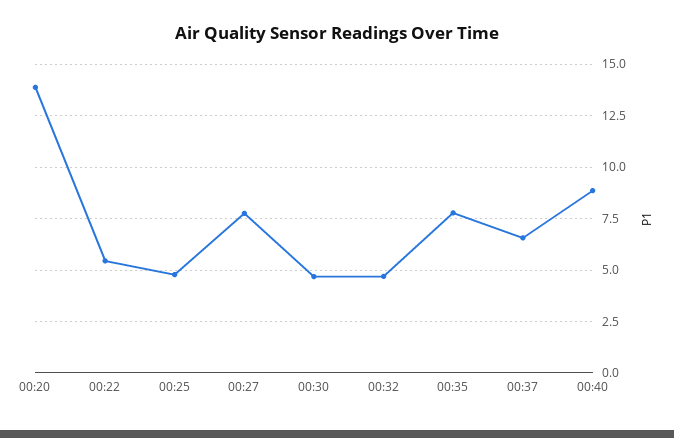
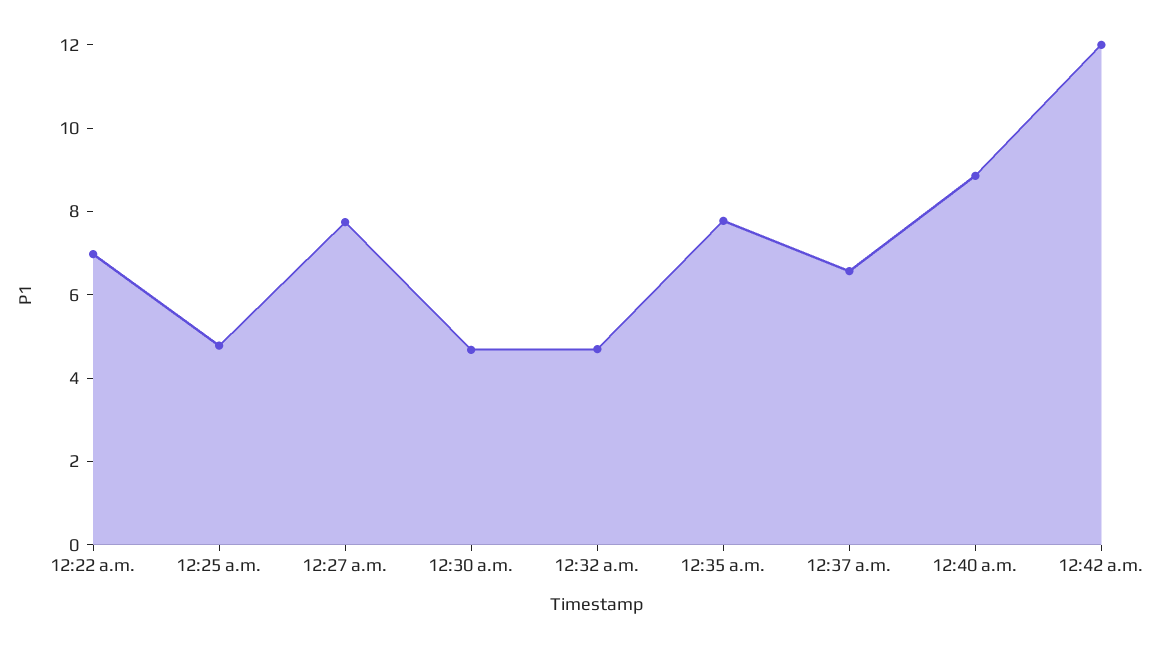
00:20: 14 -> none
00:22: 5.5 -> 7
12:42 a.m.: none -> 12

